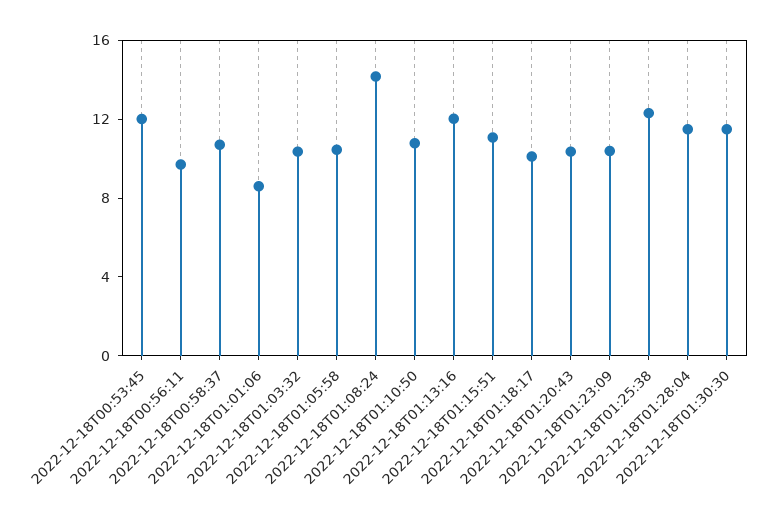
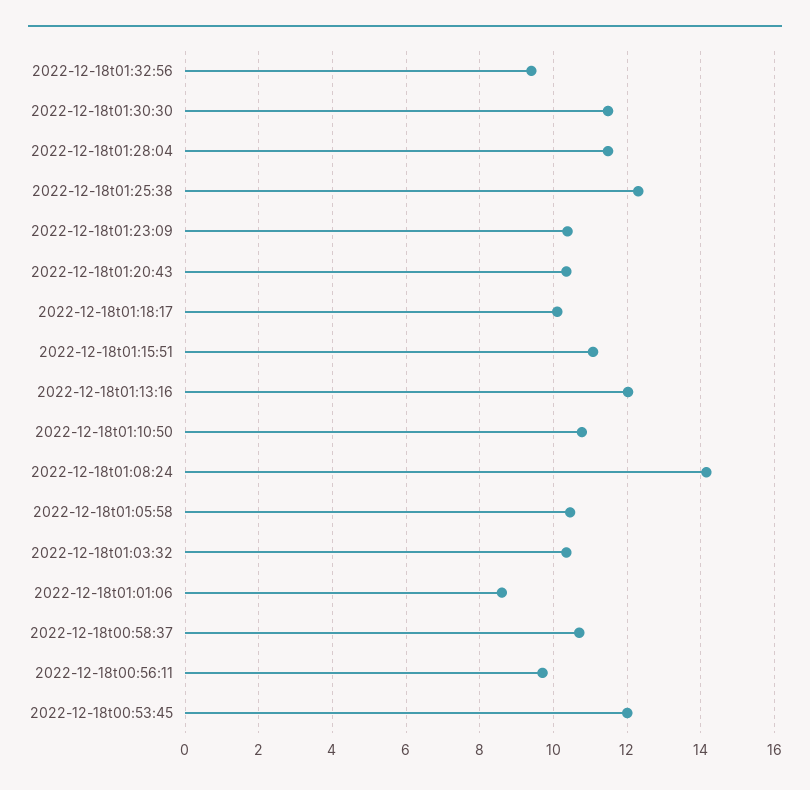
2022-12-18t01:32:56: none -> 9.4

